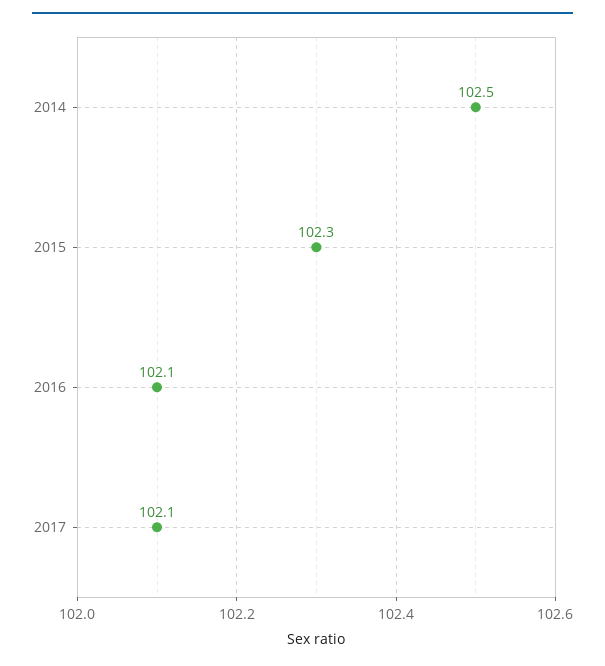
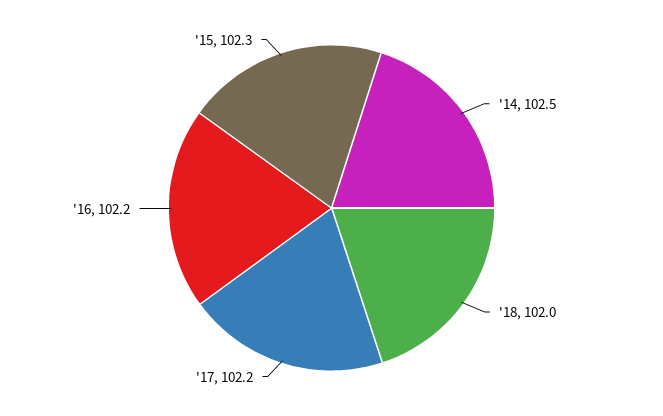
2016: 102.1 -> 102.2
2017: 102.1 -> 102.2
'18: none -> 102

